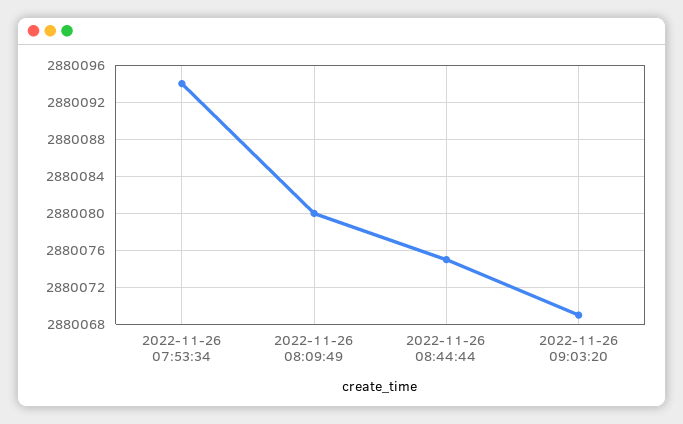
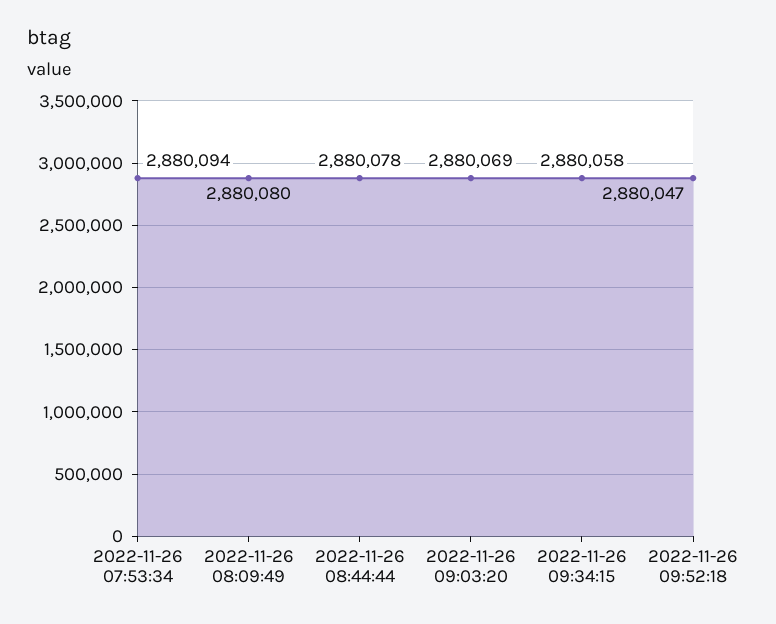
2022-11-26 08:44:44: 2880075 -> 2880078
2022-11-26 09:34:15: none -> 2880058
2022-11-26 09:52:18: none -> 2880047

